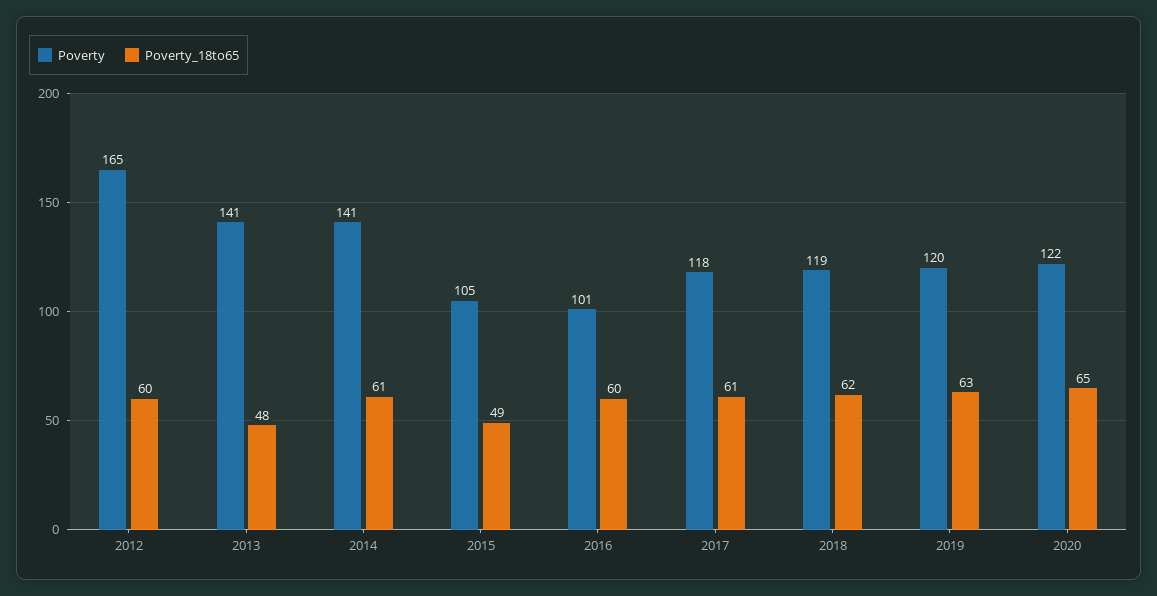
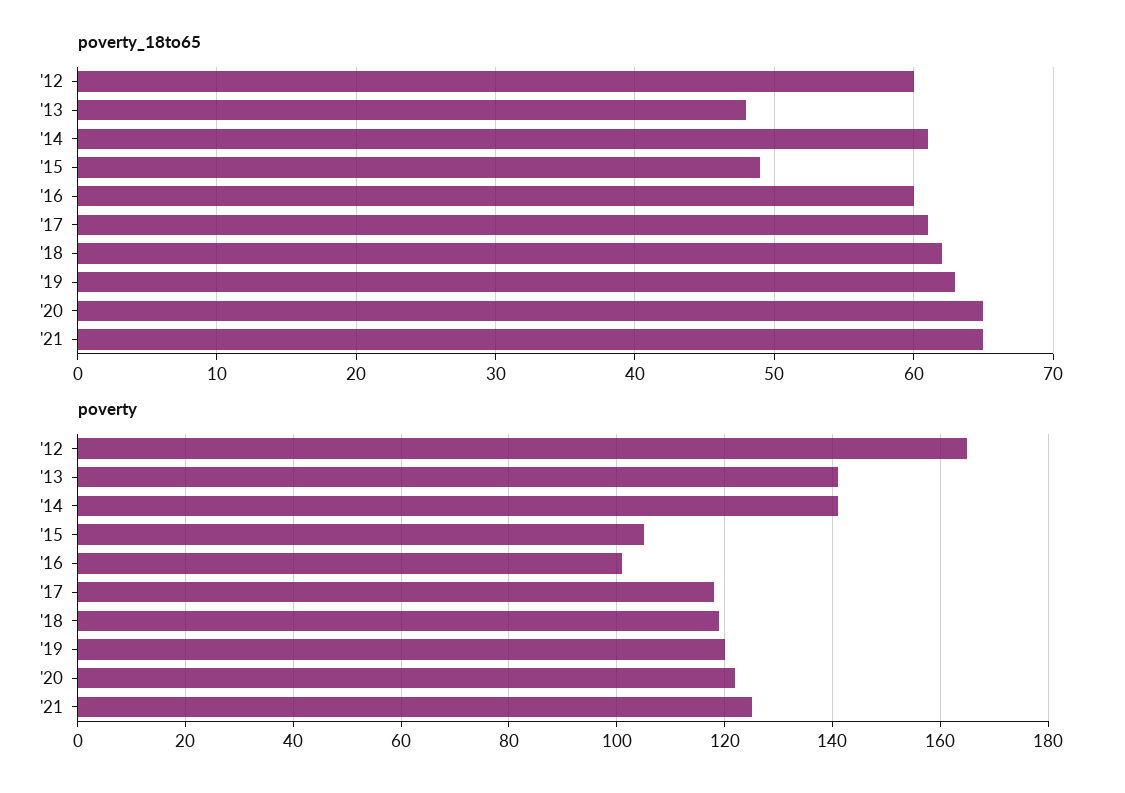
Poverty_18to65, '21: none -> 65
Poverty, '21: none -> 125

